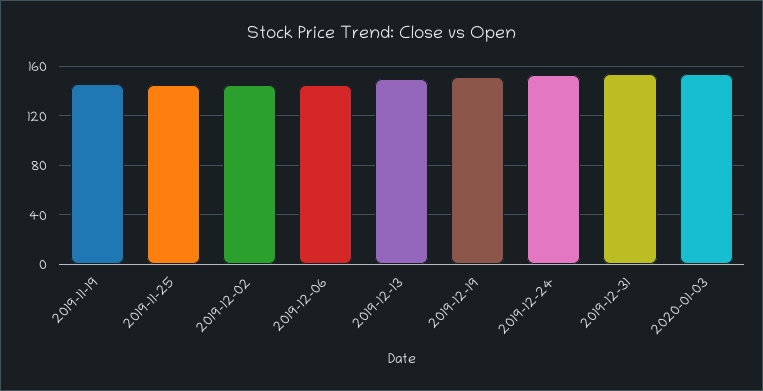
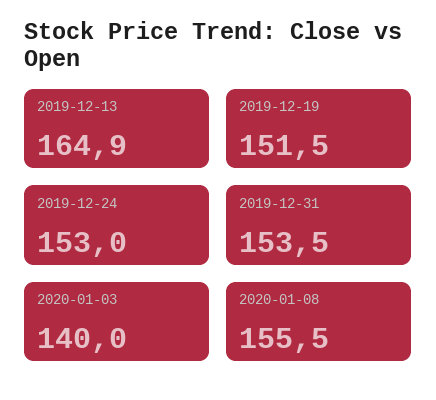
2019-11-19: 145 -> none
2019-11-25: 145 -> none
2019-12-02: 145 -> none
2019-12-06: 145 -> none
2019-12-13: 150 -> 164.9
2020-01-03: 155 -> 140
2020-01-08: none -> 155.5

